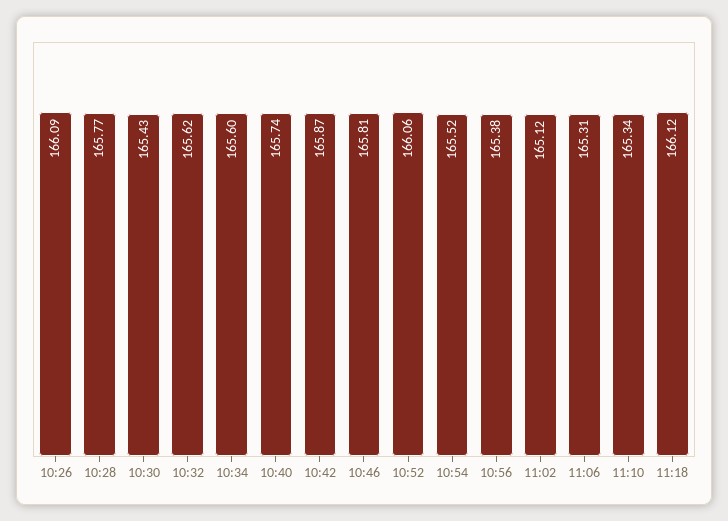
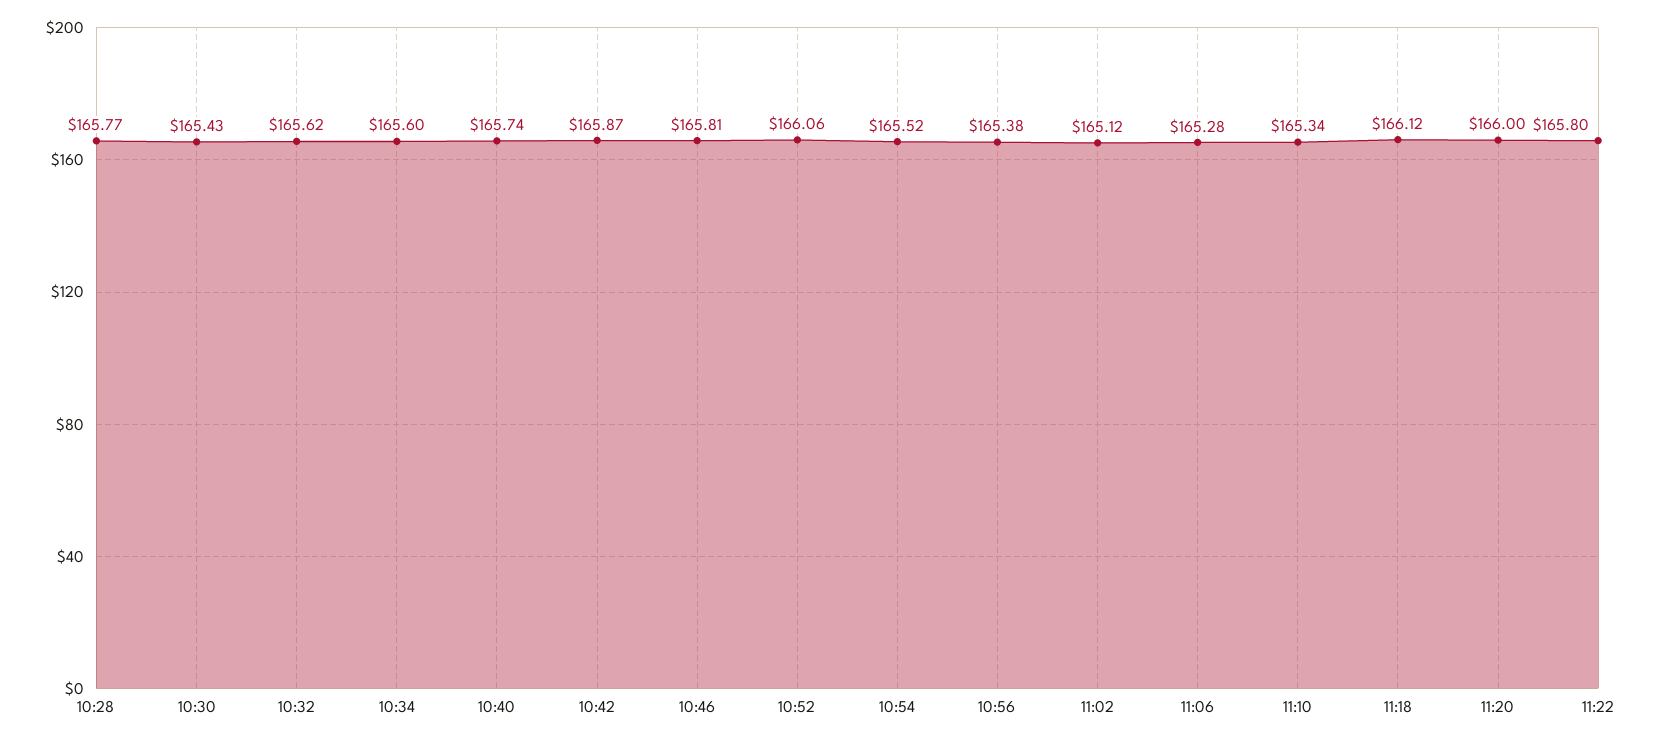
10:26: 166.09 -> none
11:06: 165.31 -> 165.28
11:20: none -> 166
11:22: none -> 165.8

